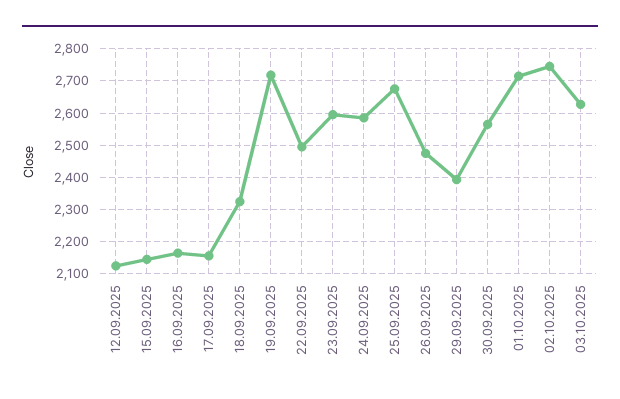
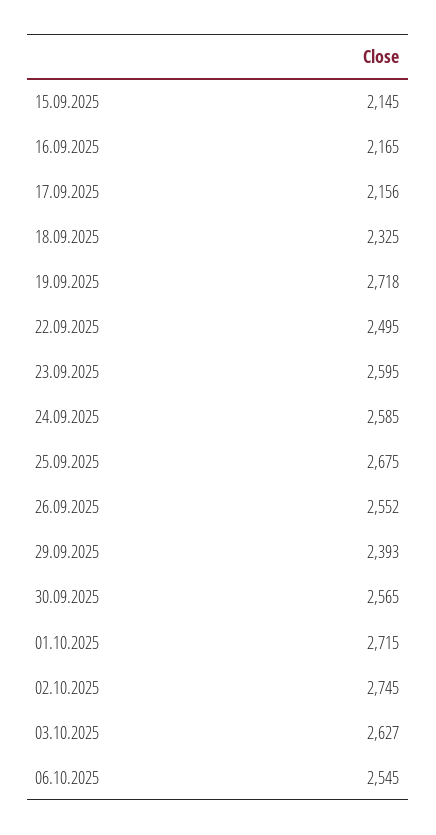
12.09.2025: 2120 -> none
26.09.2025: 2480 -> 2552
06.10.2025: none -> 2545

